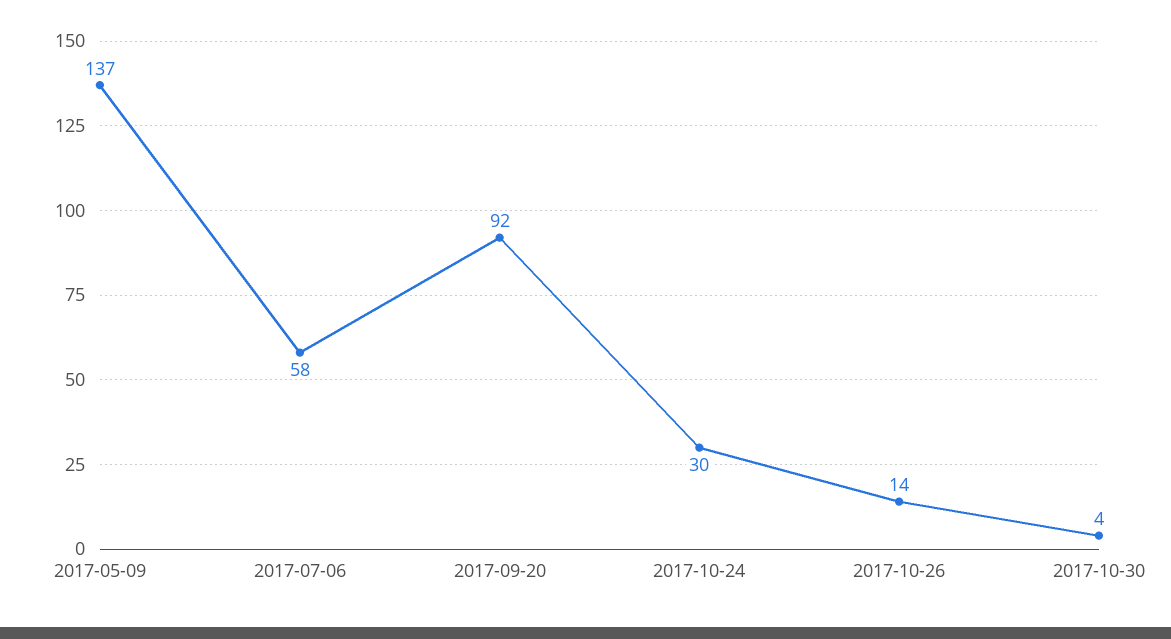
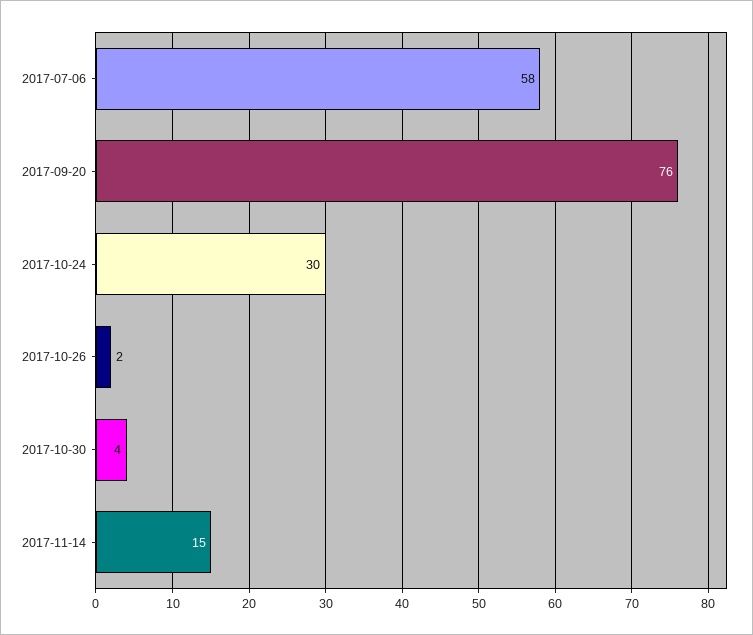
2017-05-09: 137 -> none
2017-09-20: 92 -> 76
2017-10-26: 14 -> 2
2017-11-14: none -> 15

